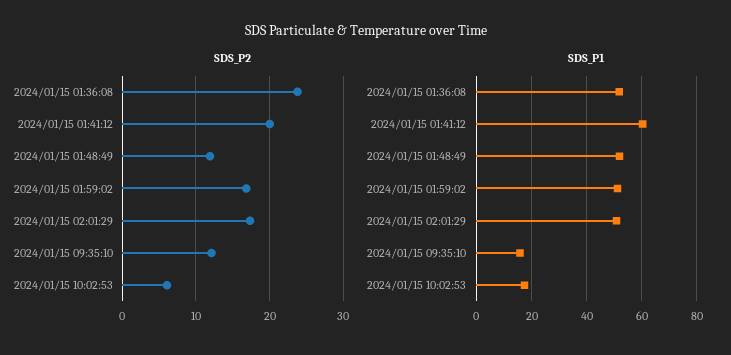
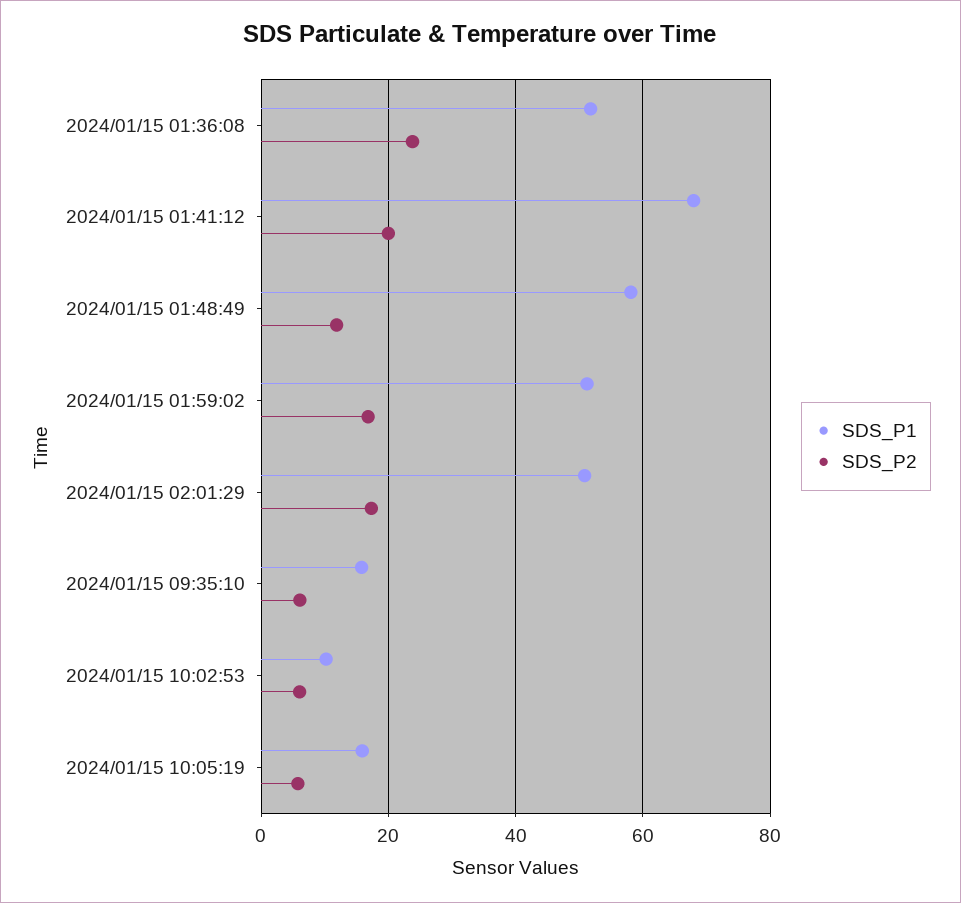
SDS_P2, 2024/01/15 09:35:10: 12 -> 6
SDS_P1, 2024/01/15 01:41:12: 60 -> 68
SDS_P1, 2024/01/15 01:48:49: 52.5 -> 58
SDS_P1, 2024/01/15 10:02:53: 17.5 -> 10
SDS_P1, 2024/01/15 10:05:19: none -> 16
SDS_P2, 2024/01/15 10:05:19: none -> 6

